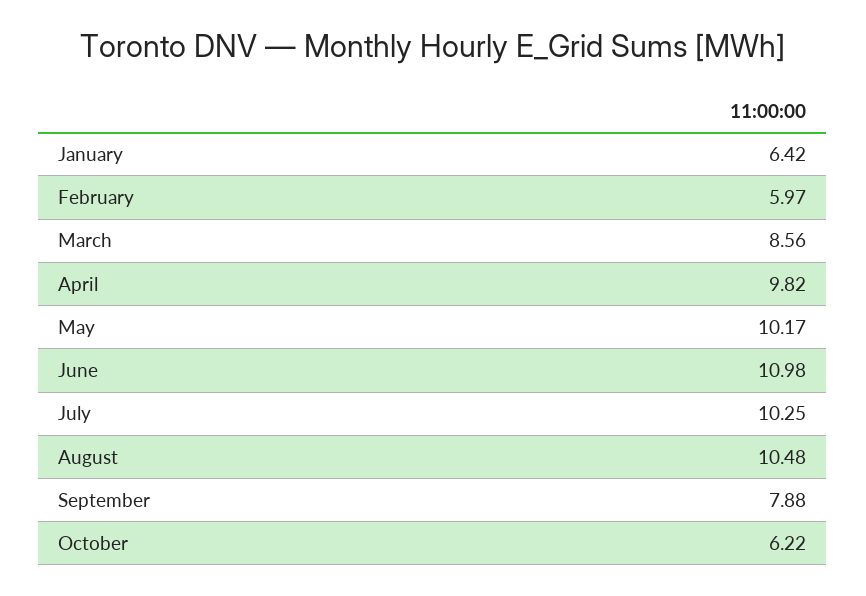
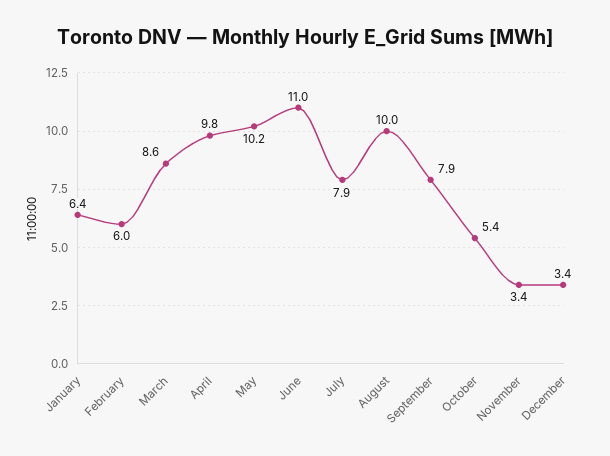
July: 10.25 -> 7.9
August: 10.48 -> 10
October: 6.22 -> 5.4
November: none -> 3.4
December: none -> 3.4

